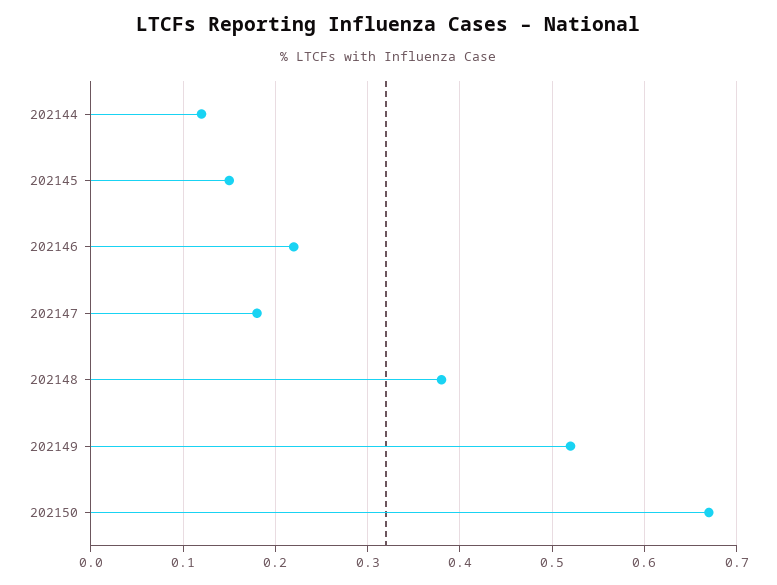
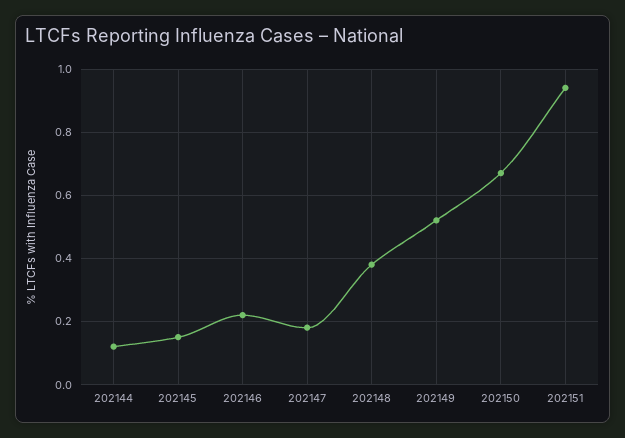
202151: none -> 0.95

